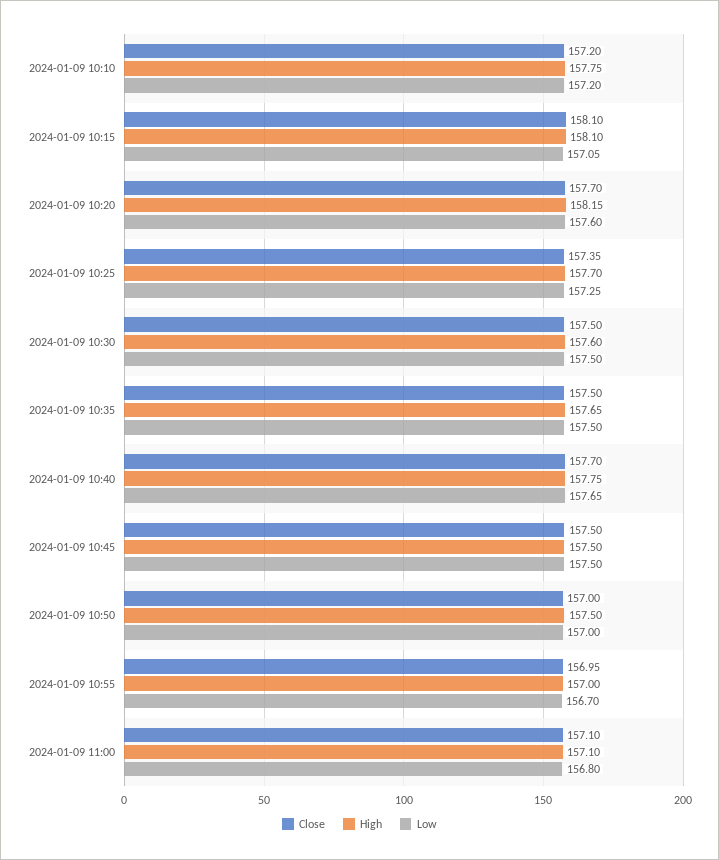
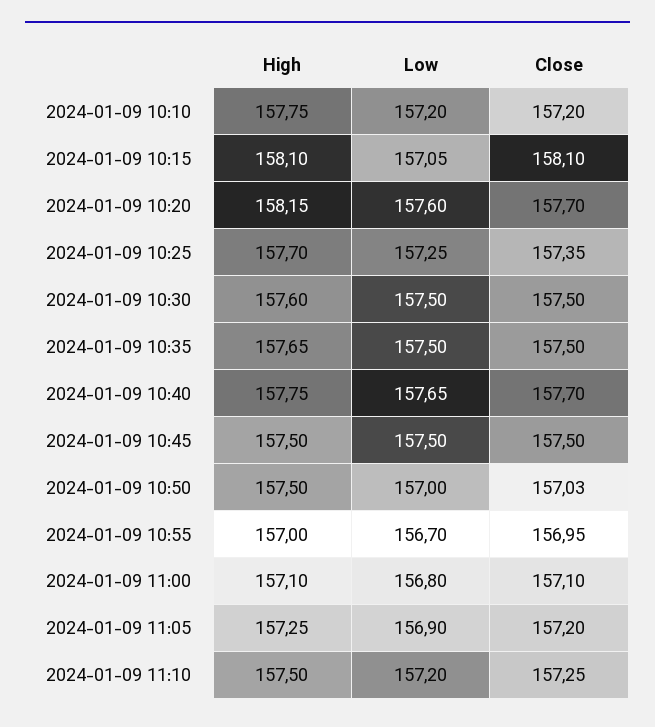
Close, 2024-01-09 10:50: 157 -> 157.03
High, 2024-01-09 11:05: none -> 157.25
Low, 2024-01-09 11:05: none -> 156.9
Close, 2024-01-09 11:05: none -> 157.2
High, 2024-01-09 11:10: none -> 157.5
Low, 2024-01-09 11:10: none -> 157.2
Close, 2024-01-09 11:10: none -> 157.25

